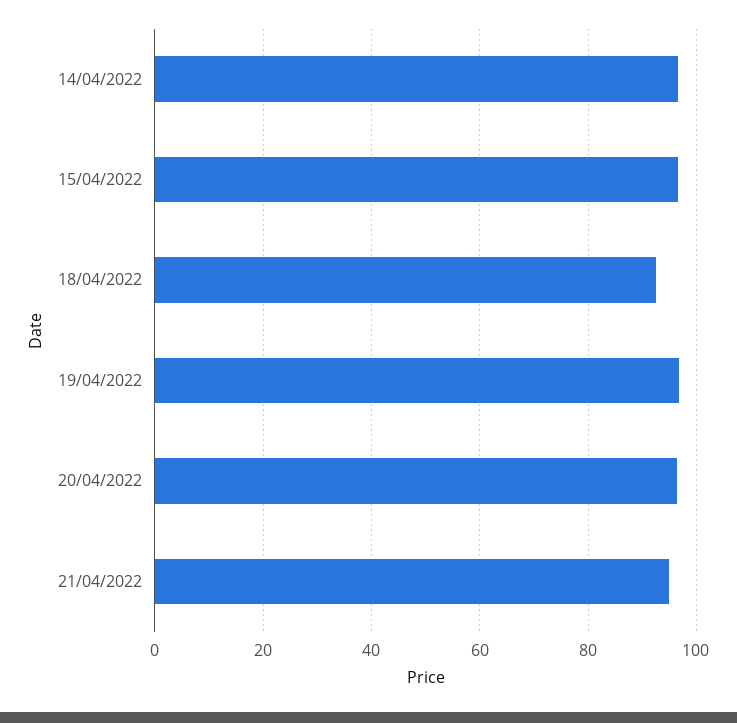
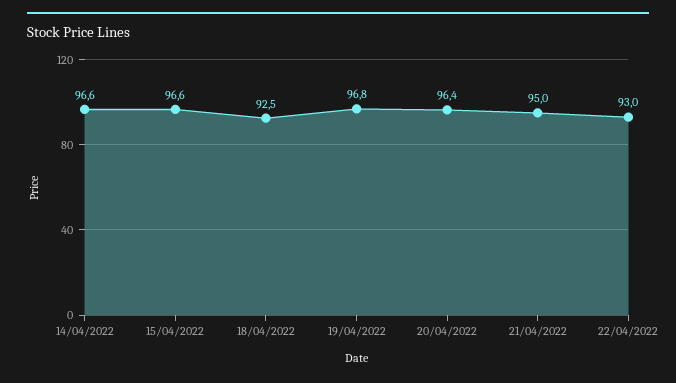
22/04/2022: none -> 93

